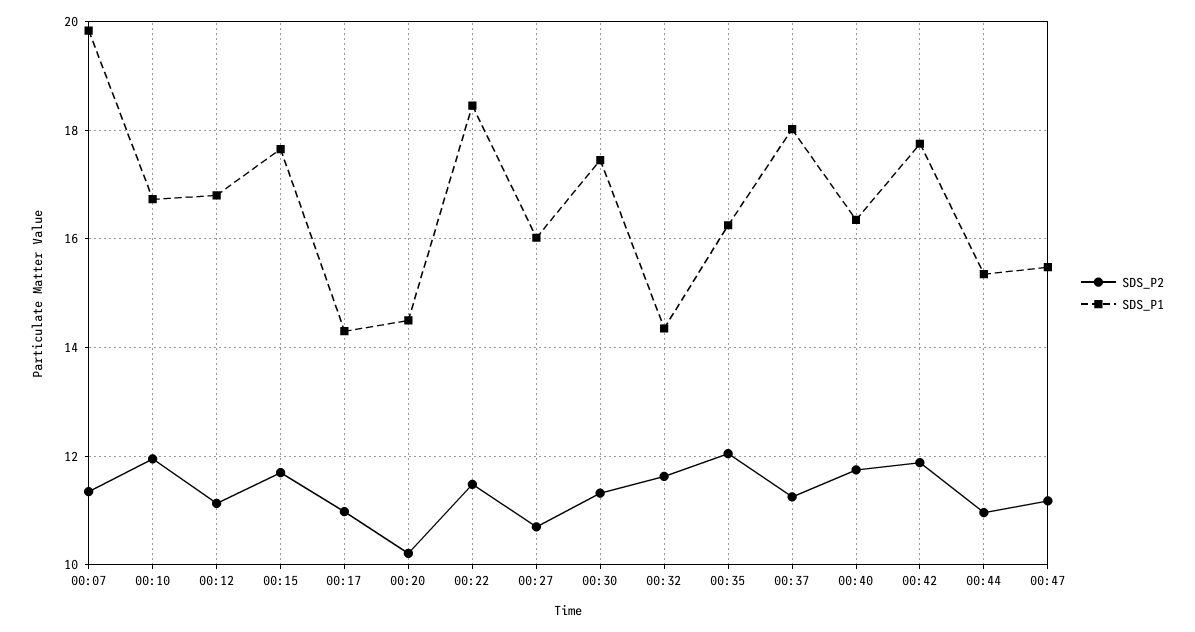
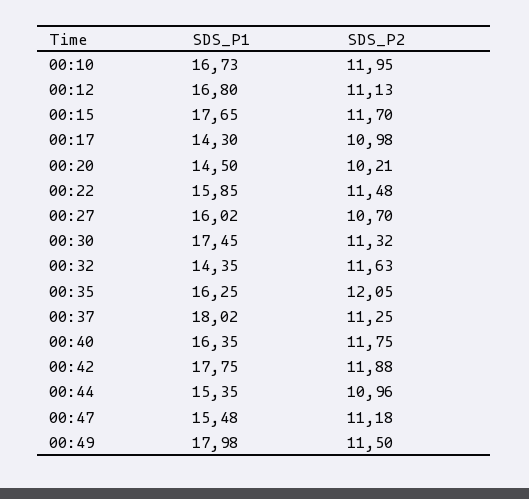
SDS_P2, 00:07: 11.4 -> none
SDS_P1, 00:07: 19.8 -> none
SDS_P1, 00:22: 18.4 -> 15.85
SDS_P1, 00:49: none -> 17.98
SDS_P2, 00:49: none -> 11.5

